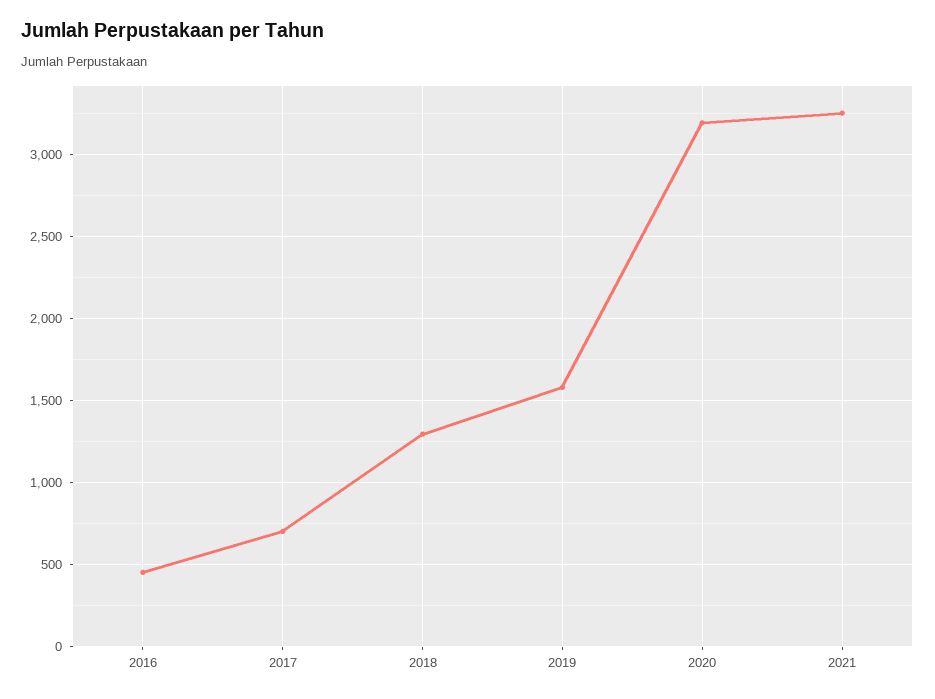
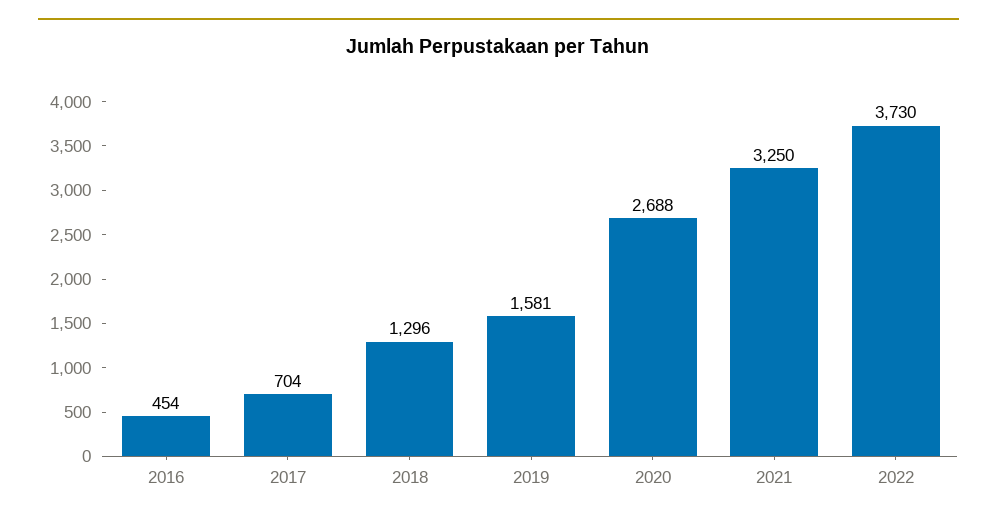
2020: 3200 -> 2688
2022: none -> 3730

